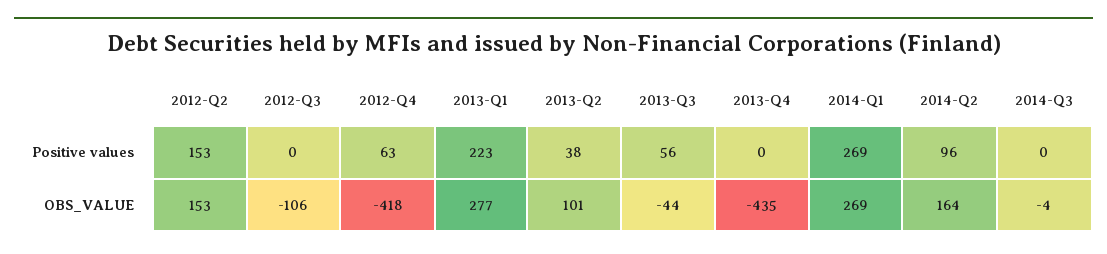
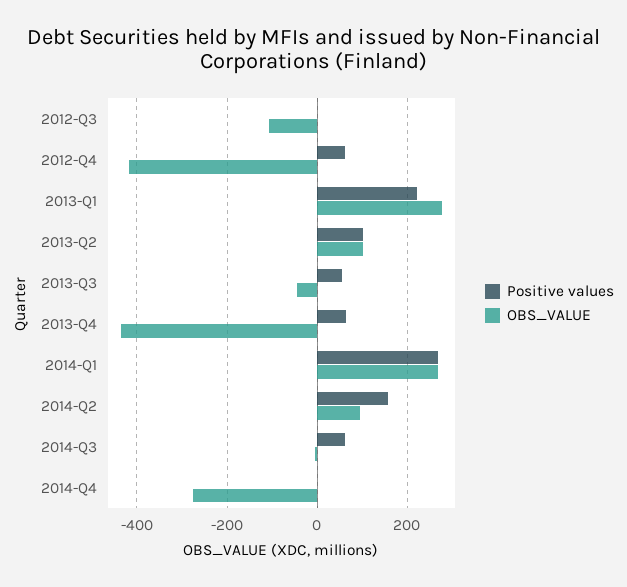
Positive values, 2012-Q2: 153 -> none
Positive values, 2013-Q2: 38 -> 100
Positive values, 2013-Q4: 0 -> 60
Positive values, 2014-Q2: 96 -> 160
Positive values, 2014-Q3: 0 -> 60
OBS_VALUE, 2012-Q2: 153 -> none
OBS_VALUE, 2014-Q2: 164 -> 100
Positive values, 2014-Q4: none -> 0
OBS_VALUE, 2014-Q4: none -> -280

